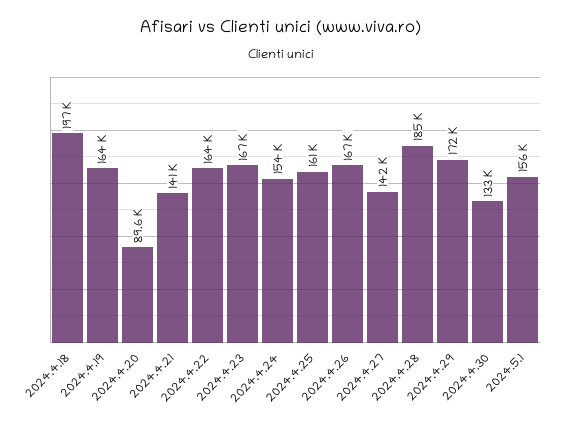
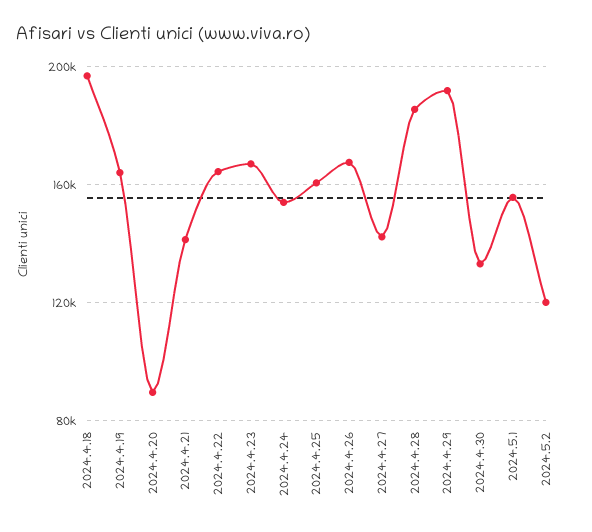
2024.4.29: 172000 -> 190000
2024.5.2: none -> 120000

